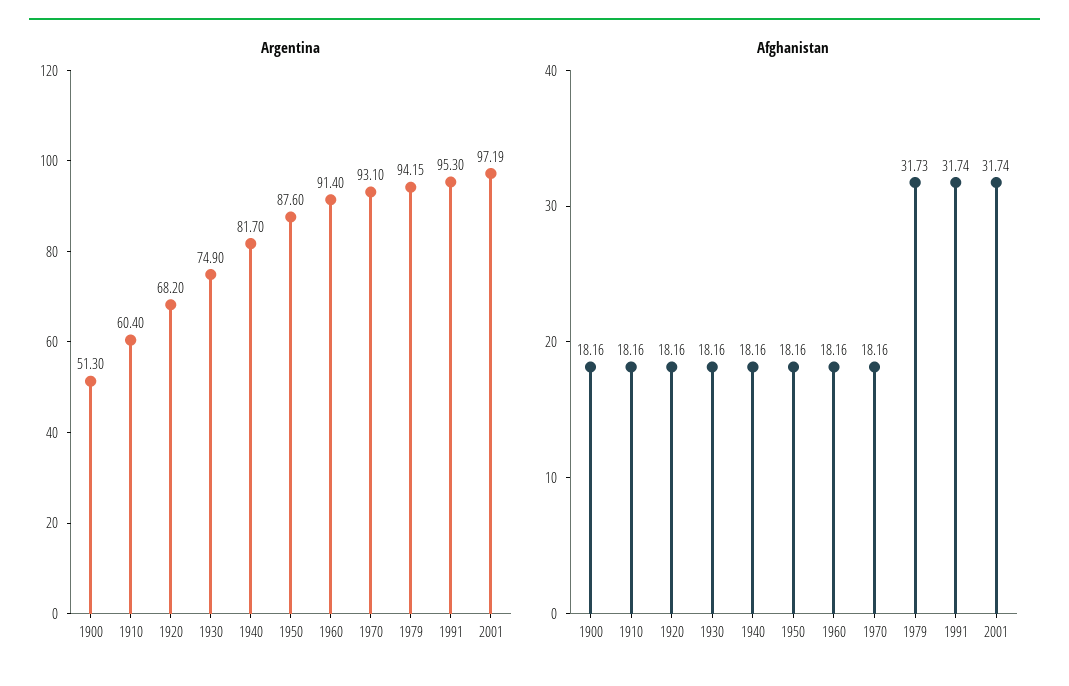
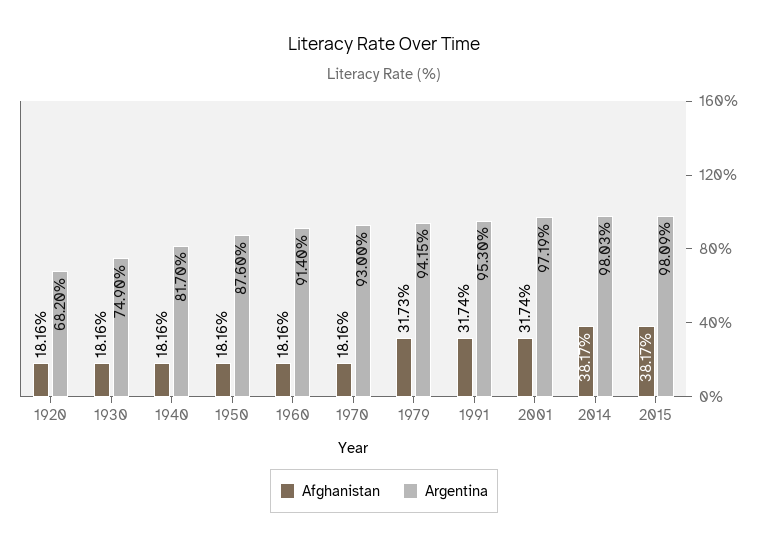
Argentina, 1900: 51.3 -> none
Argentina, 1910: 60.4 -> none
Argentina, 1970: 93.1 -> 93
Afghanistan, 1900: 18.16 -> none
Afghanistan, 1910: 18.16 -> none
Afghanistan, 2014: none -> 38.17
Argentina, 2014: none -> 98.03
Afghanistan, 2015: none -> 38.17
Argentina, 2015: none -> 98.09

